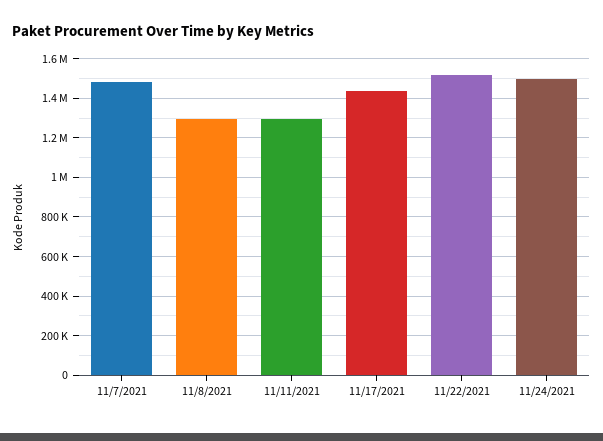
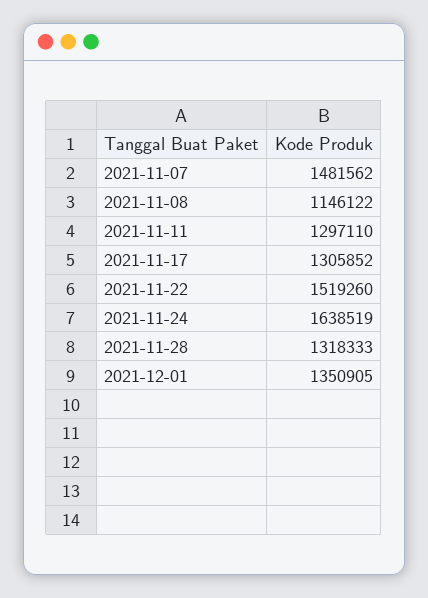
11/8/2021: 1300000 -> 1146122
11/17/2021: 1450000 -> 1305852
11/24/2021: 1500000 -> 1638519
2021-11-28: none -> 1318333
2021-12-01: none -> 1350905

